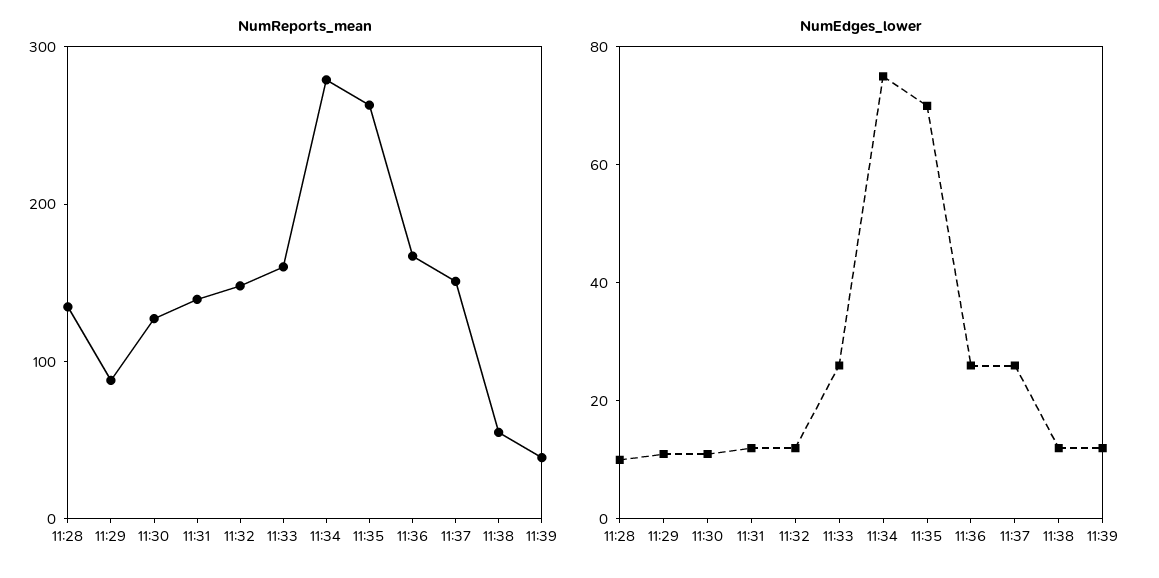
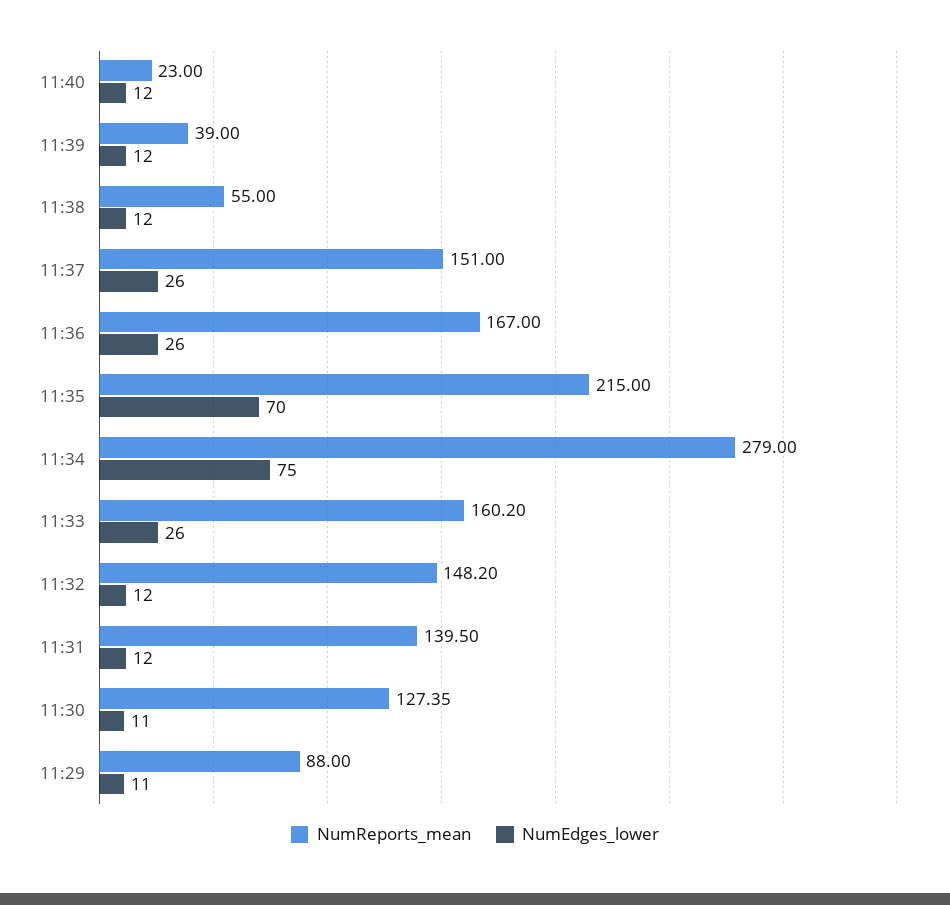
NumReports_mean, 11:28: 140 -> none
NumReports_mean, 11:35: 260 -> 215
NumEdges_lower, 11:28: 10 -> none
NumReports_mean, 11:40: none -> 23
NumEdges_lower, 11:40: none -> 12

